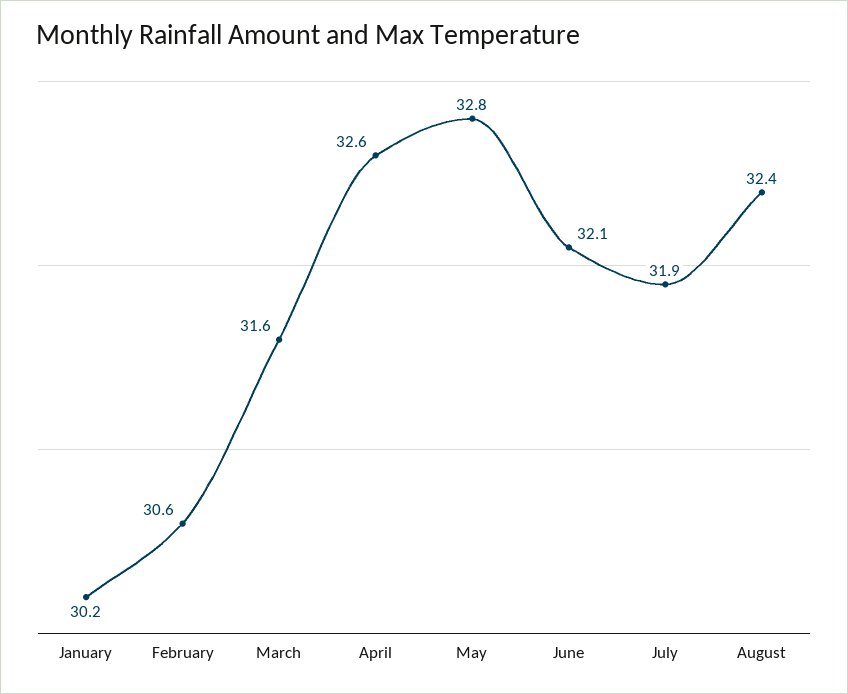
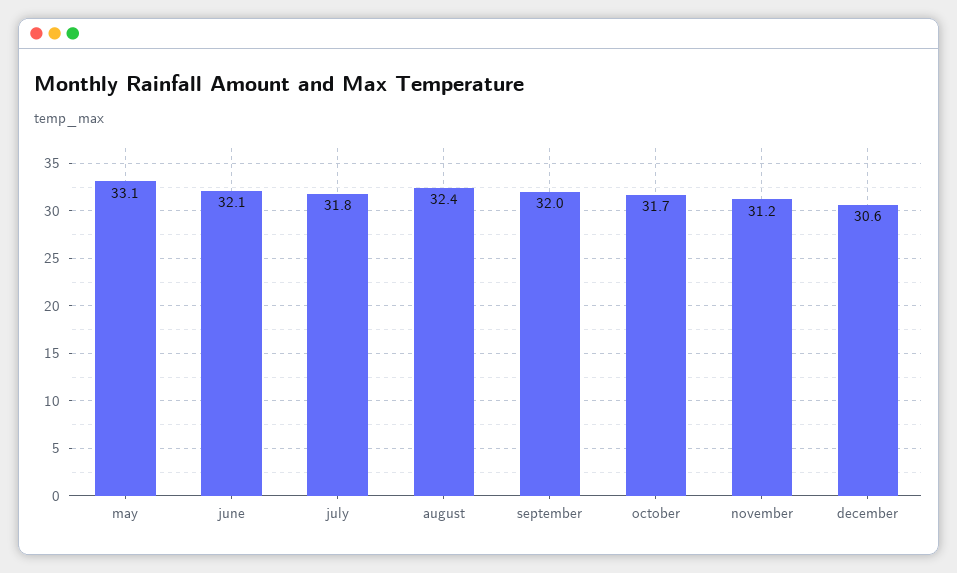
January: 30.2 -> none
February: 30.6 -> none
March: 31.6 -> none
April: 32.6 -> none
May: 32.8 -> 33.1
July: 31.9 -> 31.8
september: none -> 32
october: none -> 31.7
november: none -> 31.2
december: none -> 30.6

